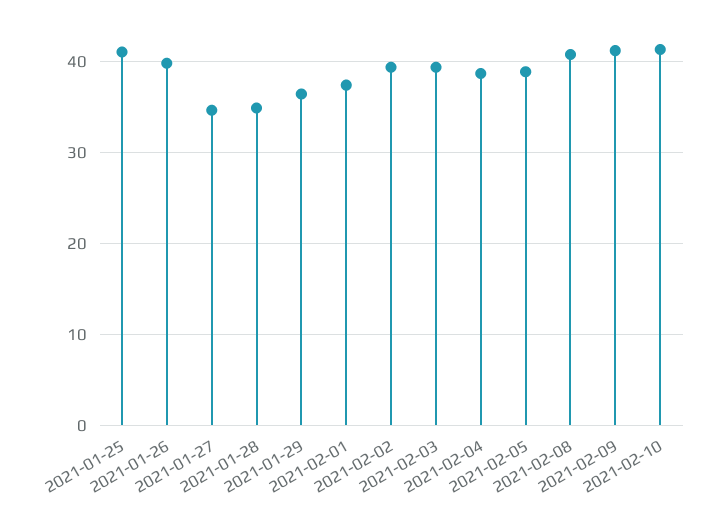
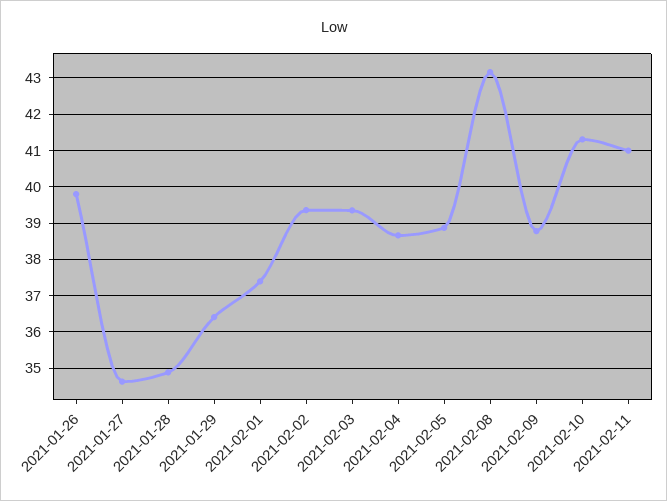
2021-01-25: 41 -> none
2021-02-08: 41 -> 43.2
2021-02-09: 41 -> 38.8
2021-02-11: none -> 41

